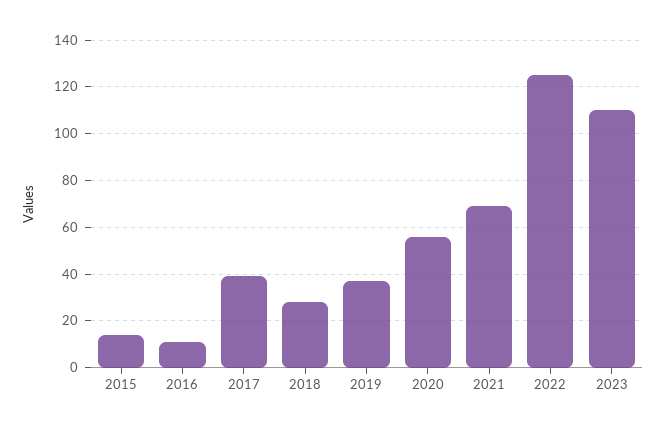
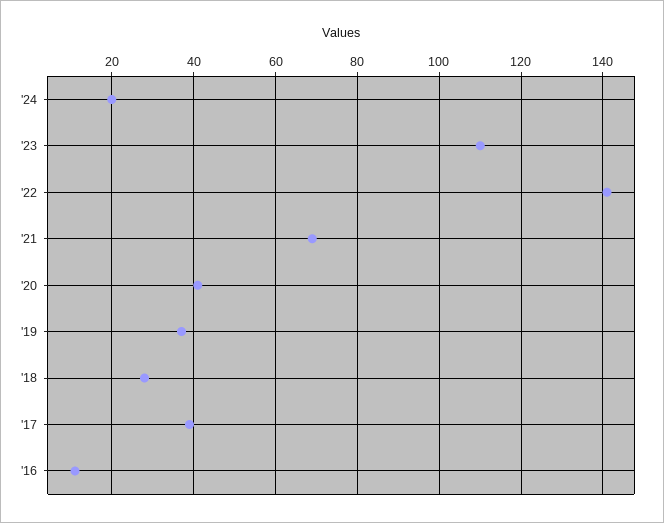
2015: 15 -> none
2020: 55 -> 40
2022: 125 -> 140
'24: none -> 20

